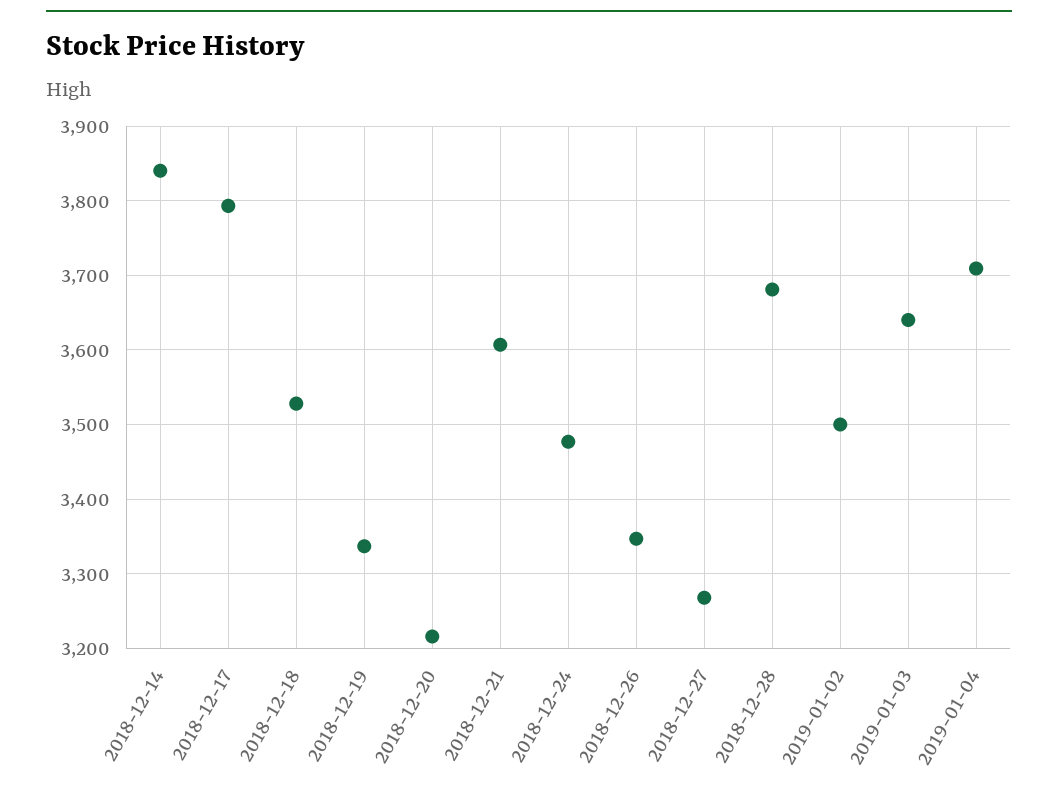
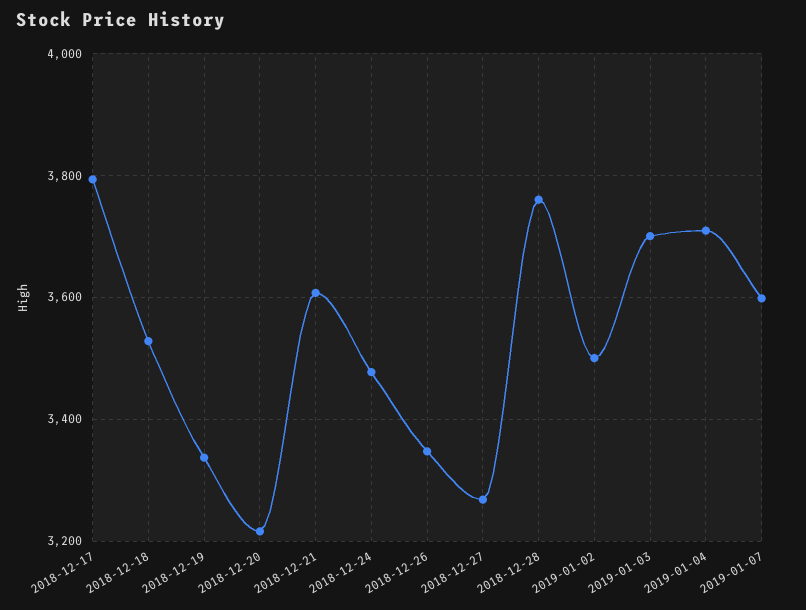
2018-12-14: 3840 -> none
2018-12-28: 3680 -> 3760
2019-01-03: 3640 -> 3700
2019-01-07: none -> 3600

